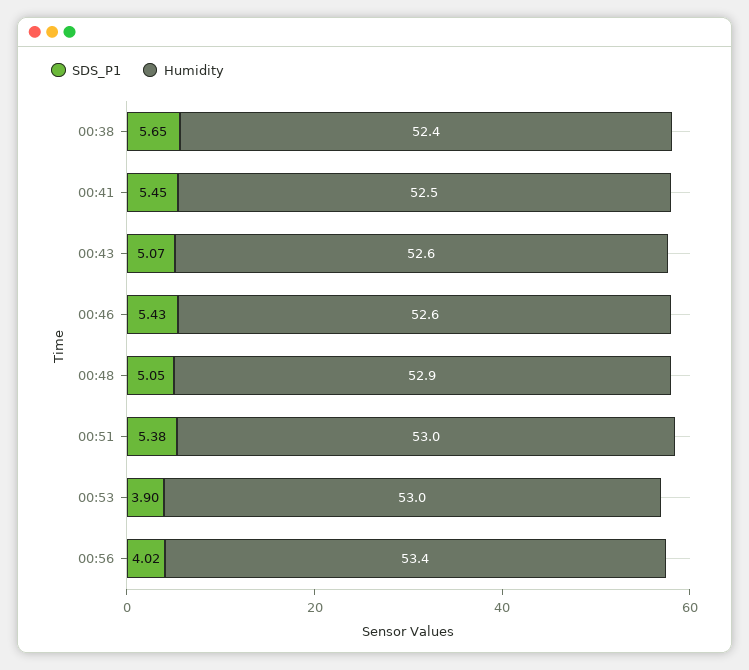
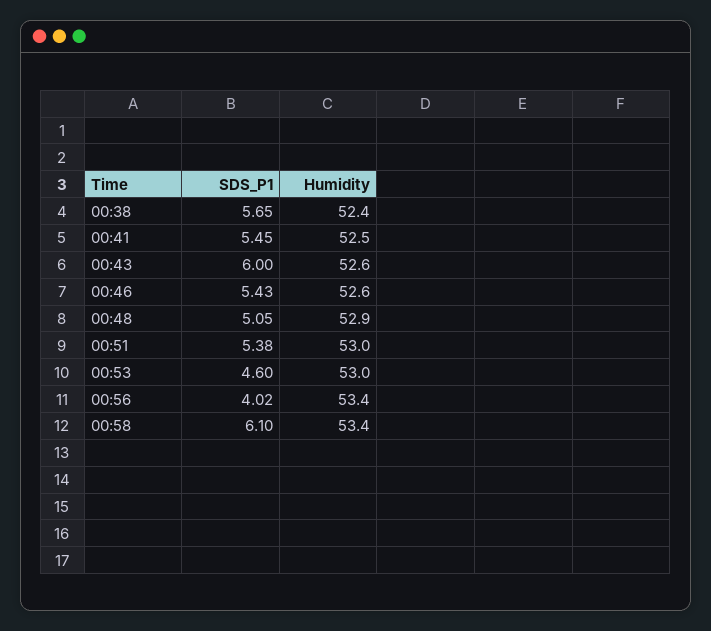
SDS_P1, 00:43: 5.07 -> 6
SDS_P1, 00:53: 3.9 -> 4.6
SDS_P1, 00:58: none -> 6.1
Humidity, 00:58: none -> 53.4

